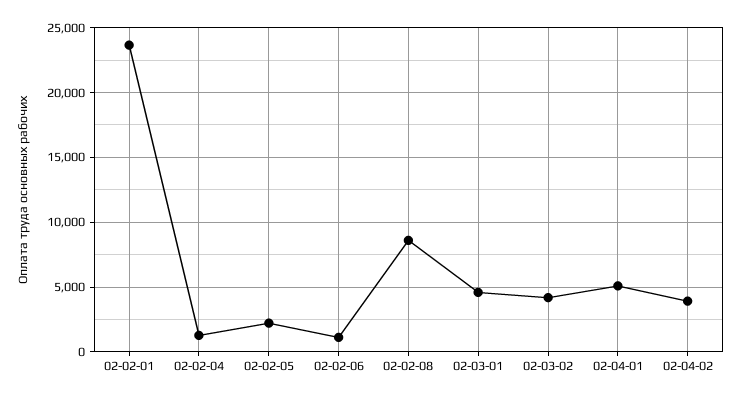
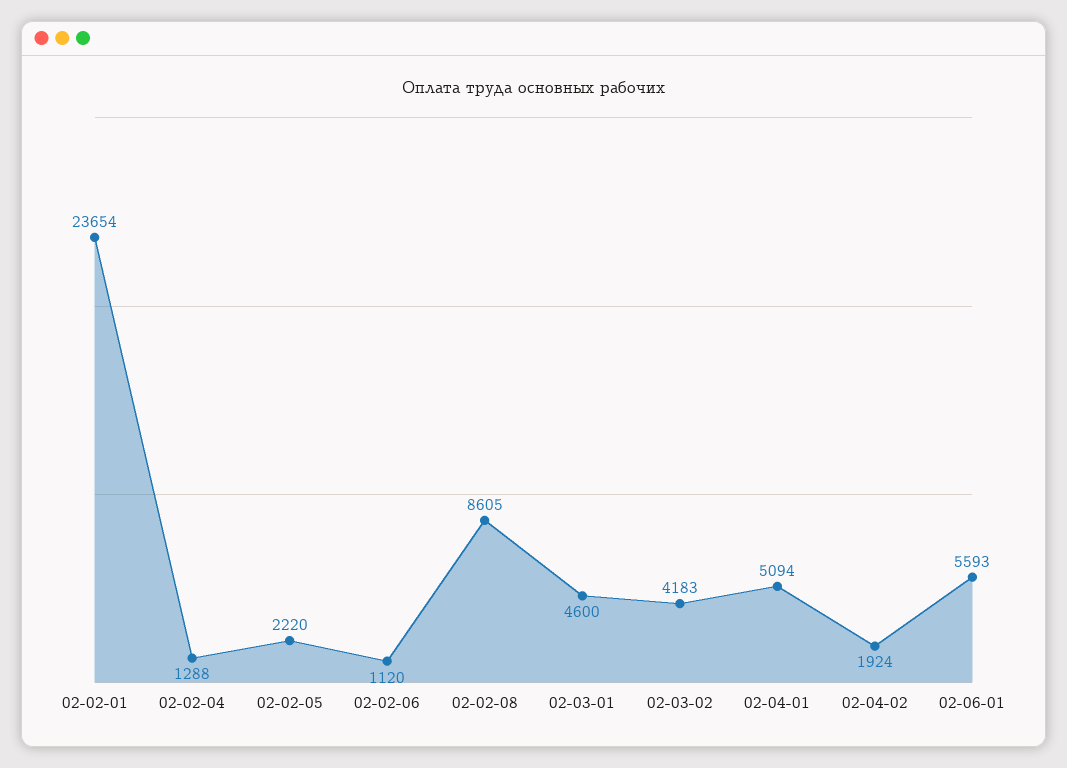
02-04-02: 4000 -> 1924
02-06-01: none -> 5593

